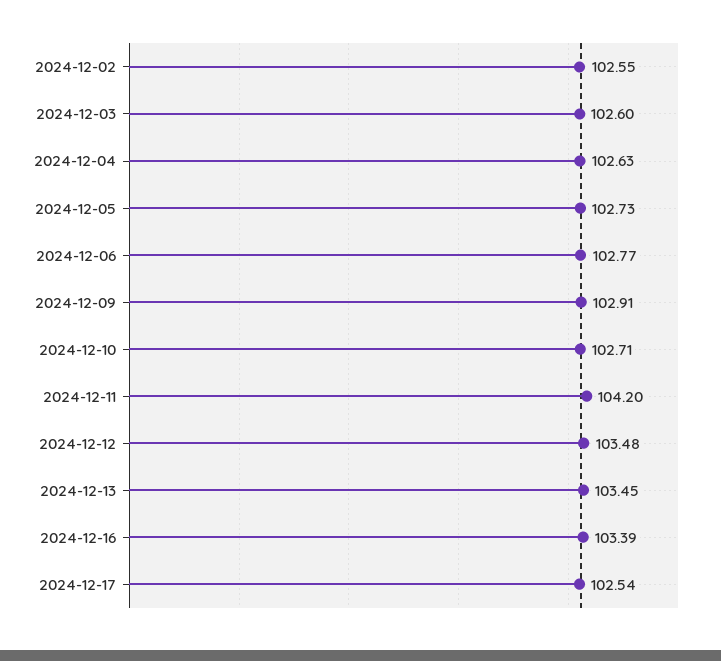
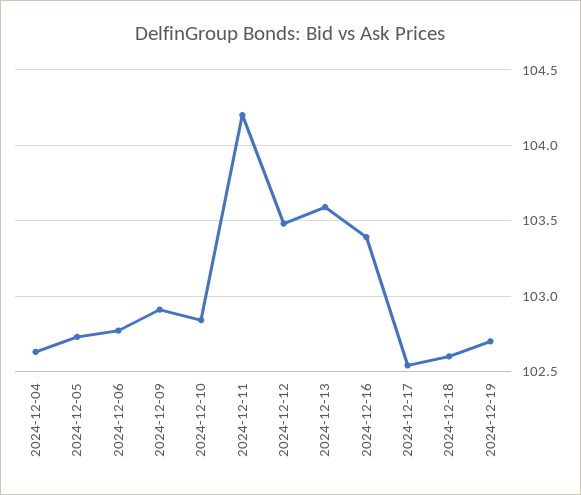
2024-12-02: 102.55 -> none
2024-12-03: 102.6 -> none
2024-12-10: 102.71 -> 102.85
2024-12-13: 103.45 -> 103.6
2024-12-18: none -> 102.6
2024-12-19: none -> 102.7

